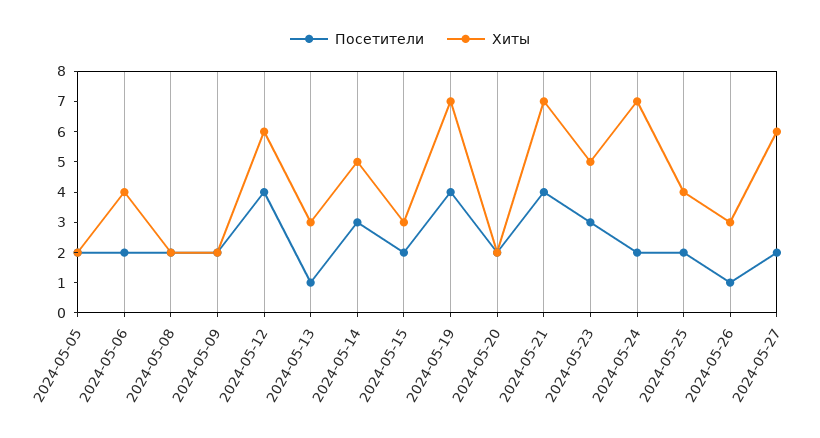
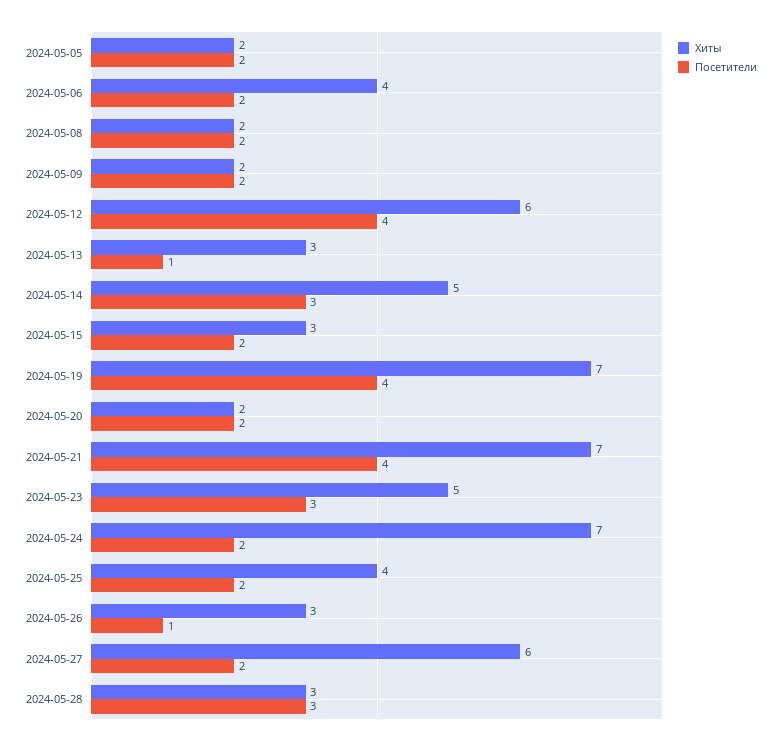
Хиты, 2024-05-28: none -> 3
Посетители, 2024-05-28: none -> 3

